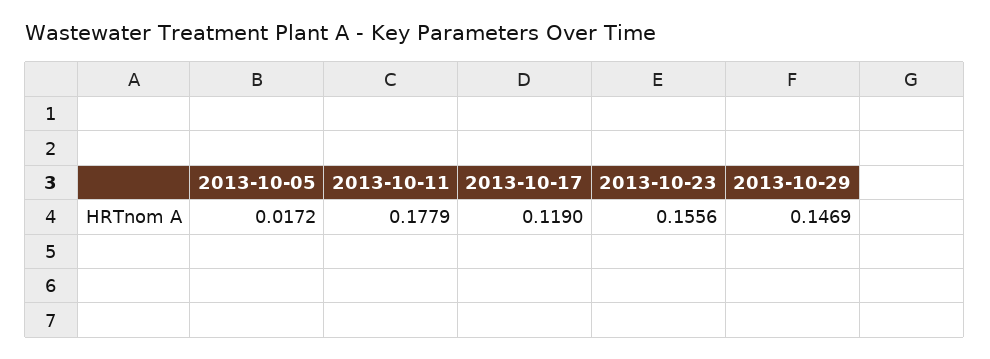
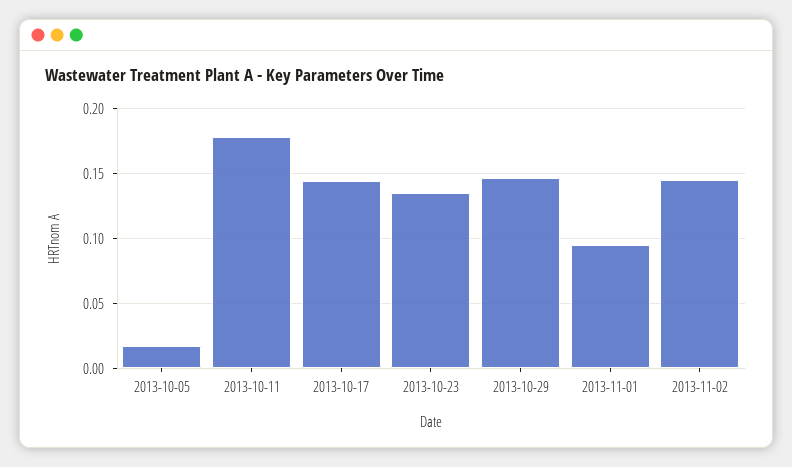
2013-10-17: 0.119 -> 0.145
2013-10-23: 0.1556 -> 0.135
2013-11-01: none -> 0.095
2013-11-02: none -> 0.145

